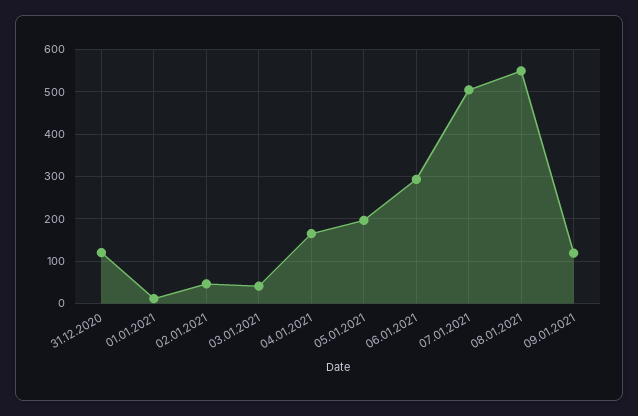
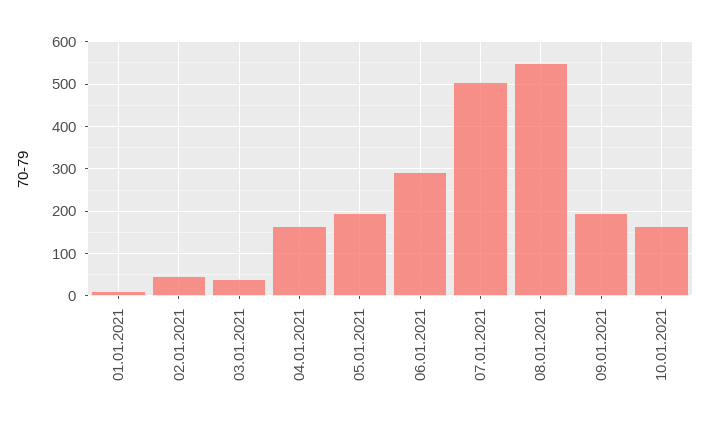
31.12.2020: 120 -> none
09.01.2021: 120 -> 200
10.01.2021: none -> 160

